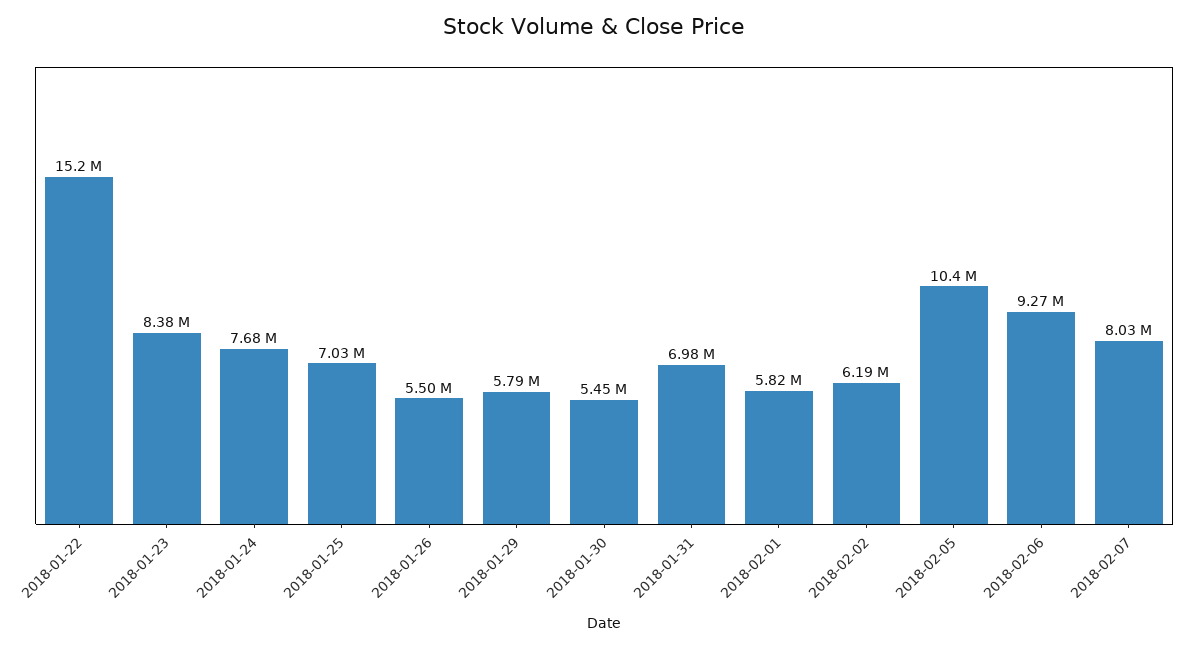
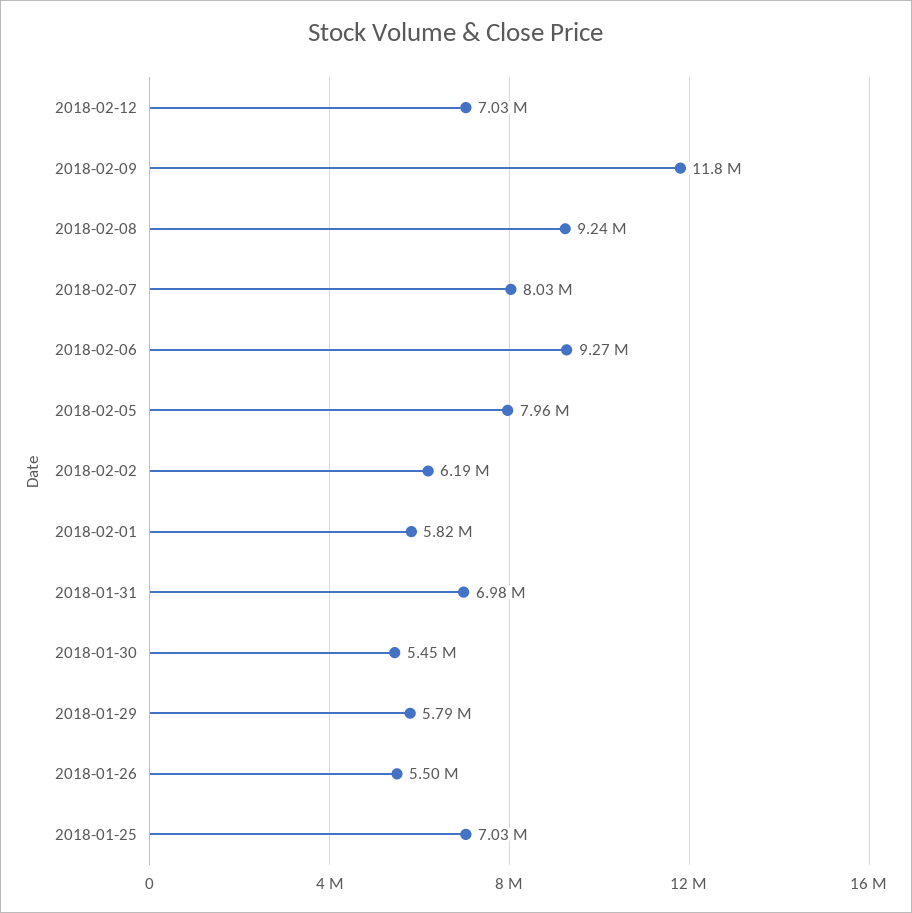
2018-01-22: 15200000 -> none
2018-01-23: 8380000 -> none
2018-01-24: 7680000 -> none
2018-02-05: 10400000 -> 7960000
2018-02-12: none -> 7030000
2018-02-09: none -> 11800000
2018-02-08: none -> 9240000

